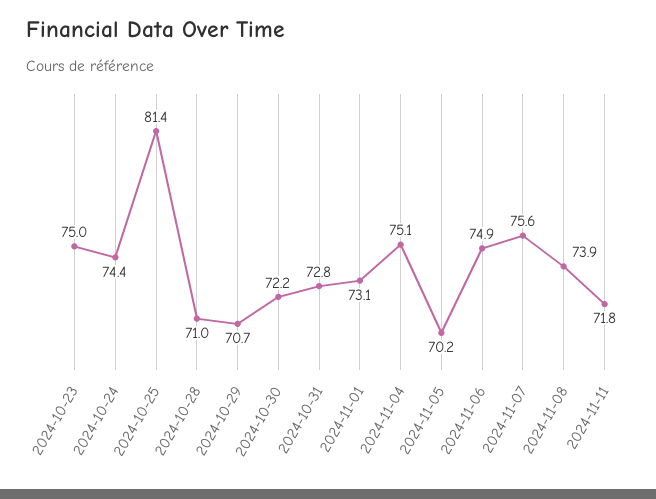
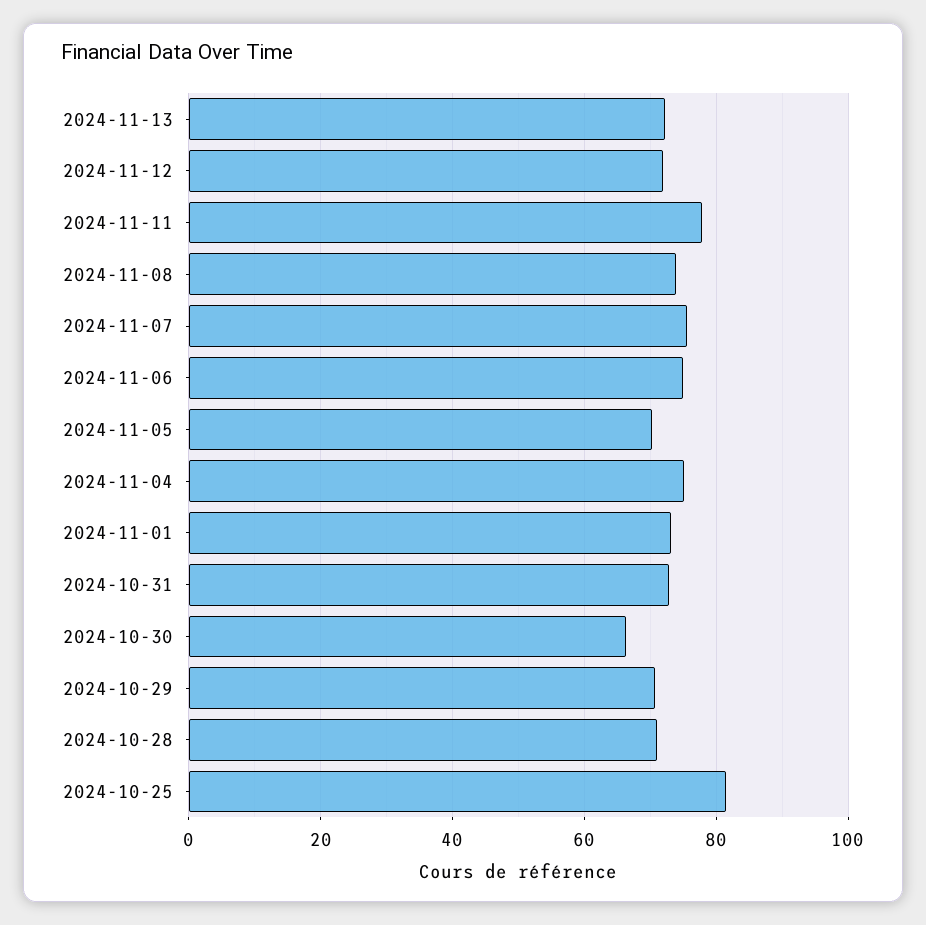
2024-10-23: 75 -> none
2024-10-24: 74.4 -> none
2024-10-30: 72.2 -> 66
2024-11-11: 71.8 -> 78
2024-11-13: none -> 72
2024-11-12: none -> 72

